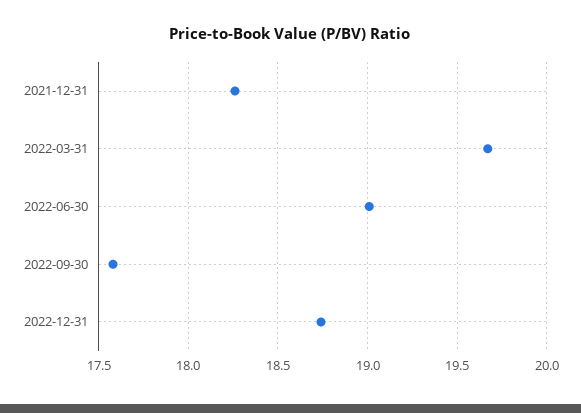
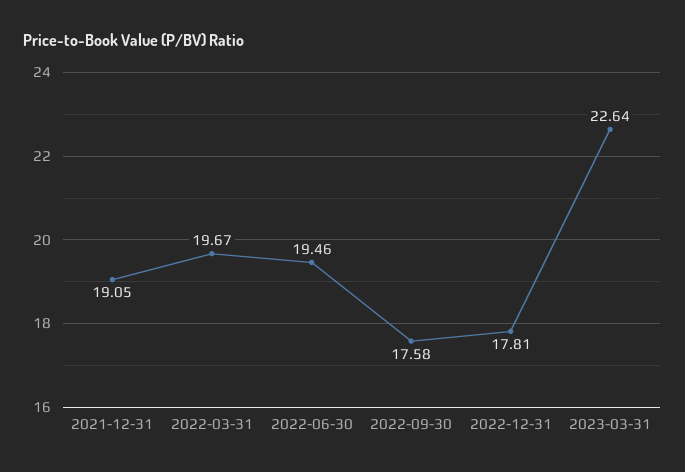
2021-12-31: 18.25 -> 19.05
2022-06-30: 19 -> 19.46
2022-12-31: 18.75 -> 17.81
2023-03-31: none -> 22.64

